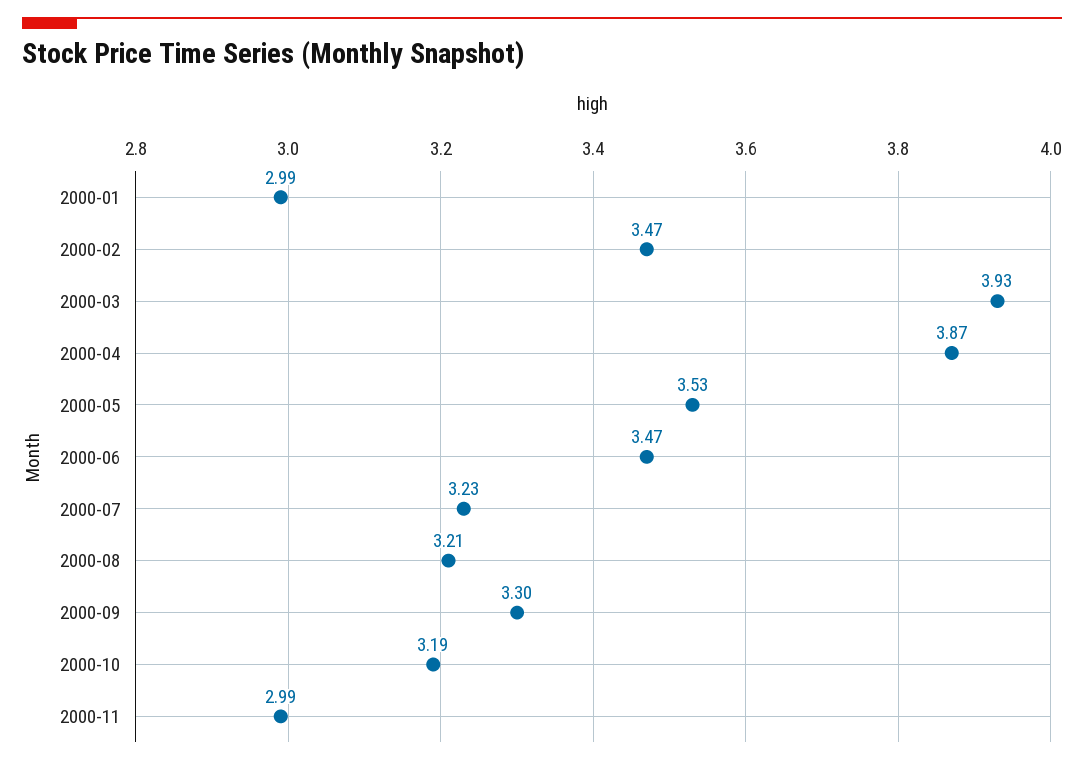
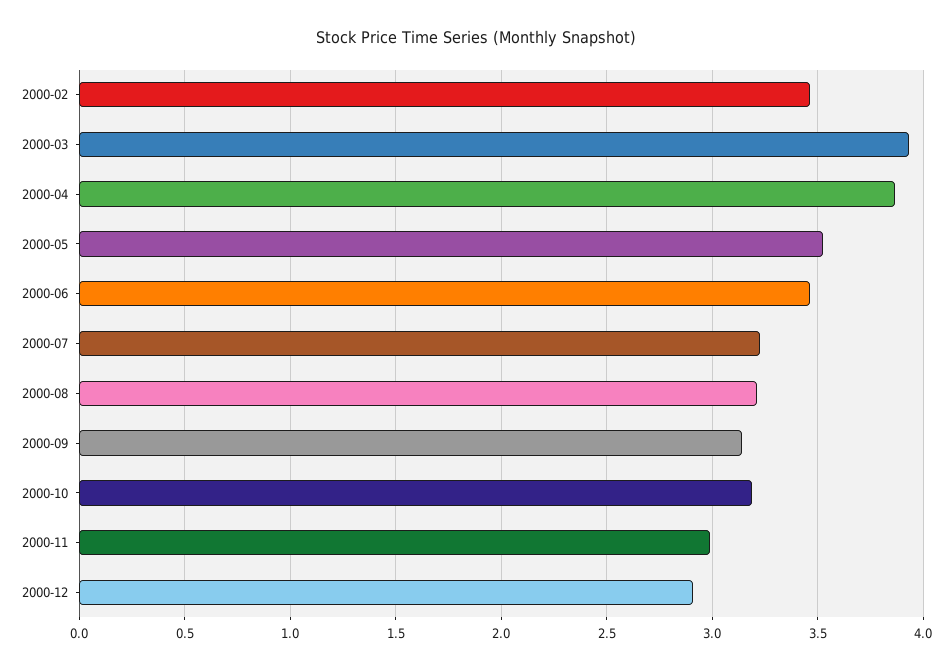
2000-01: 2.99 -> none
2000-09: 3.3 -> 3.15
2000-12: none -> 2.9

